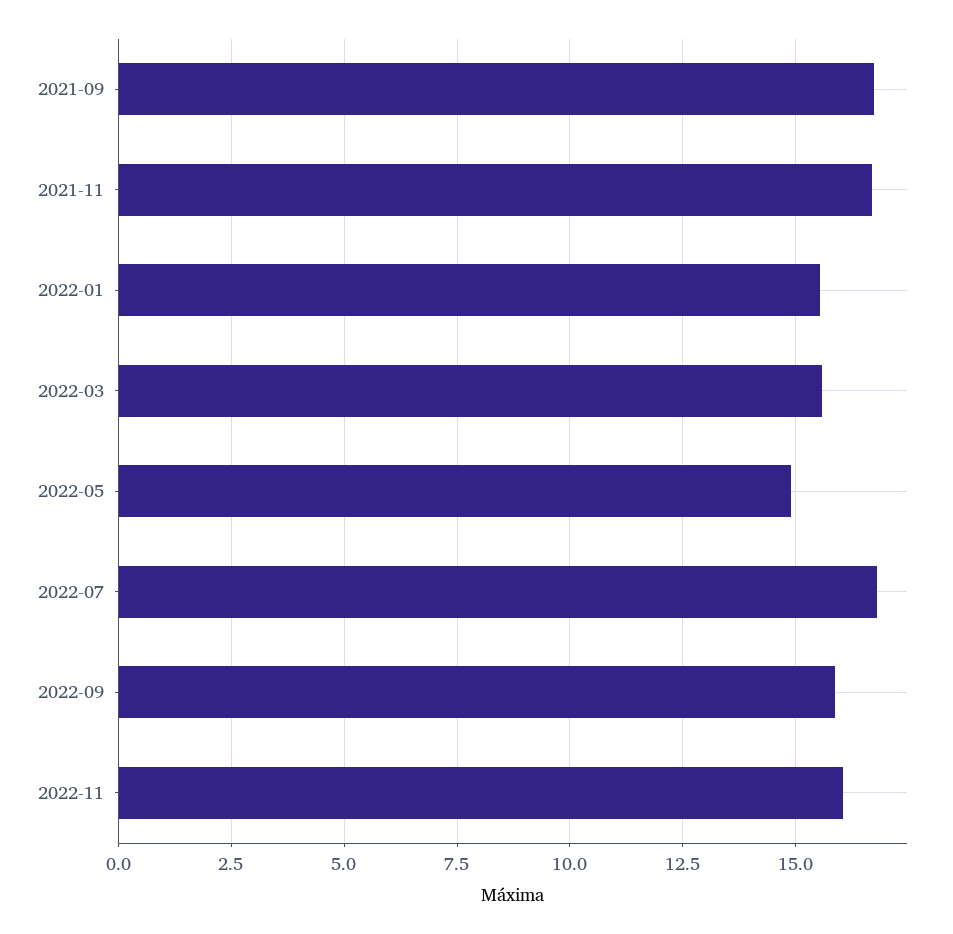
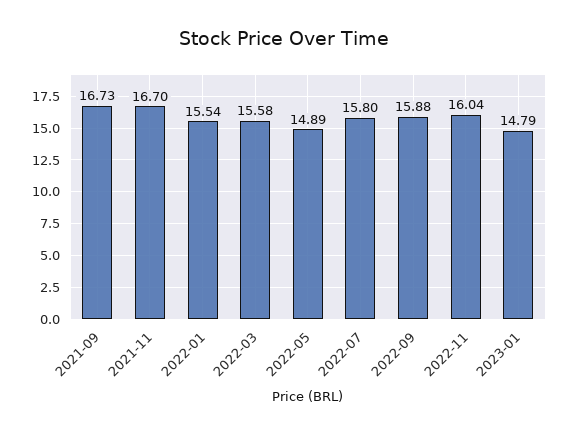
2022-07: 16.75 -> 15.8
2023-01: none -> 14.79

